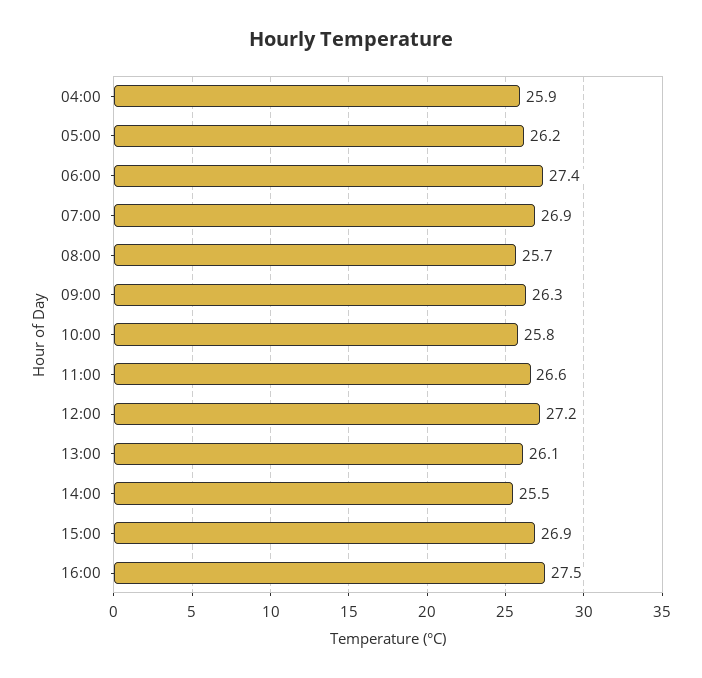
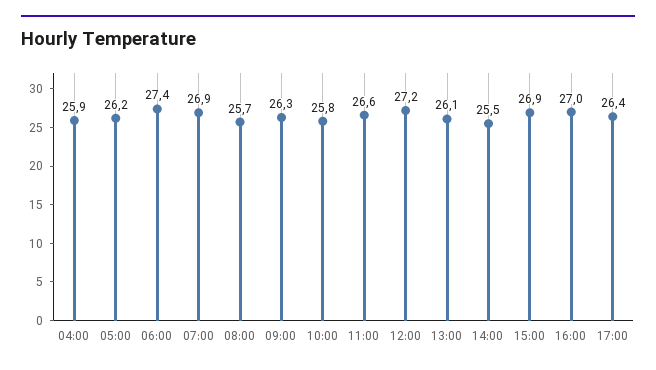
16:00: 27.5 -> 27
17:00: none -> 26.4

